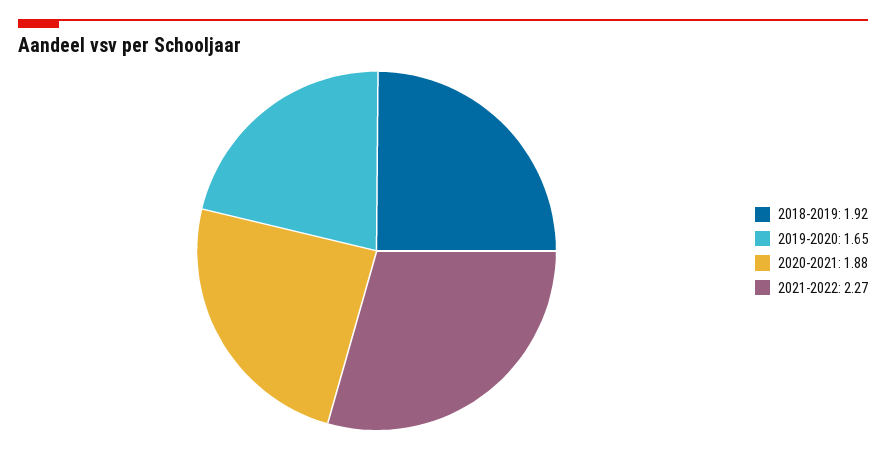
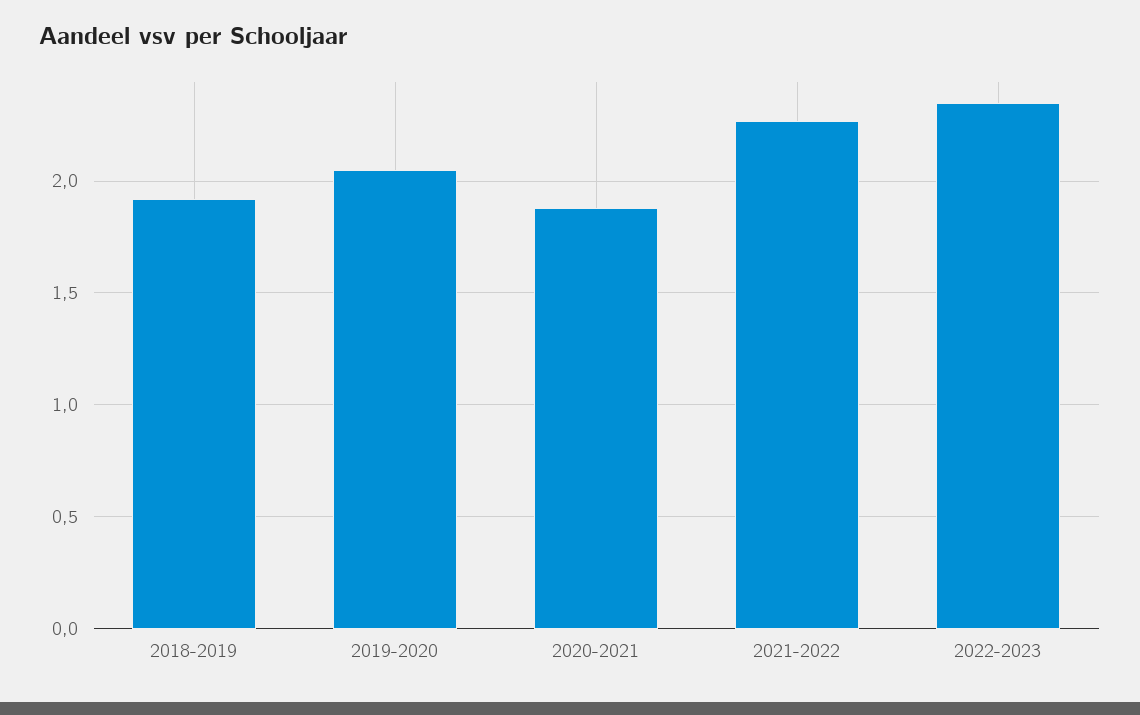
2019-2020: 1.65 -> 2.05
2022-2023: none -> 2.35

